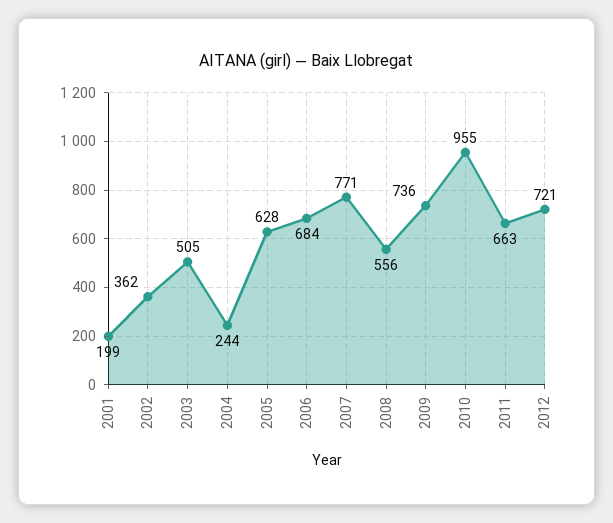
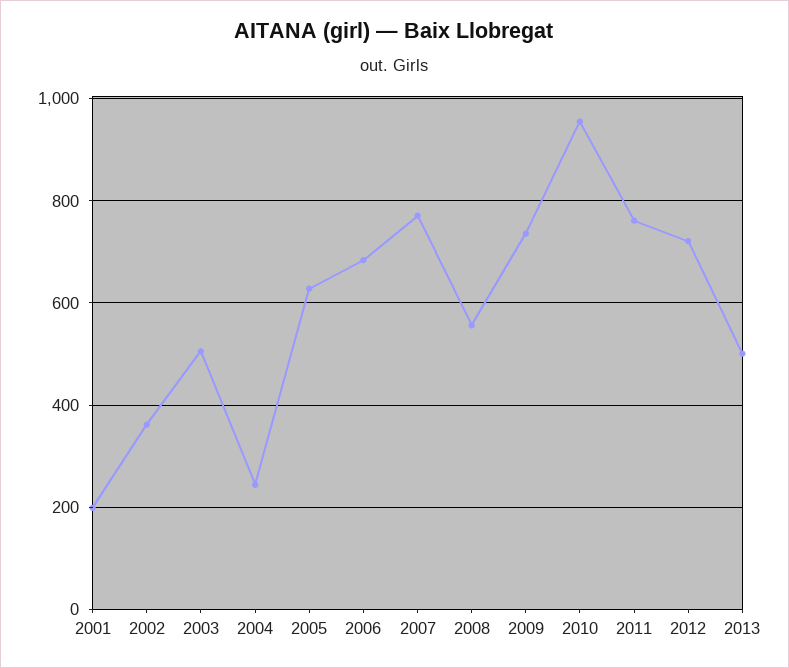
2011: 663 -> 760
2013: none -> 500

